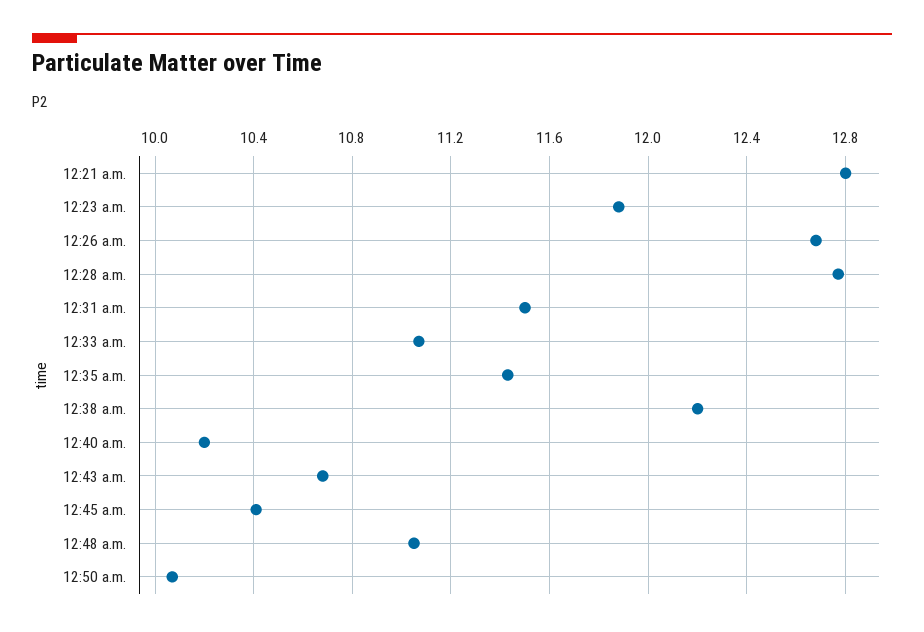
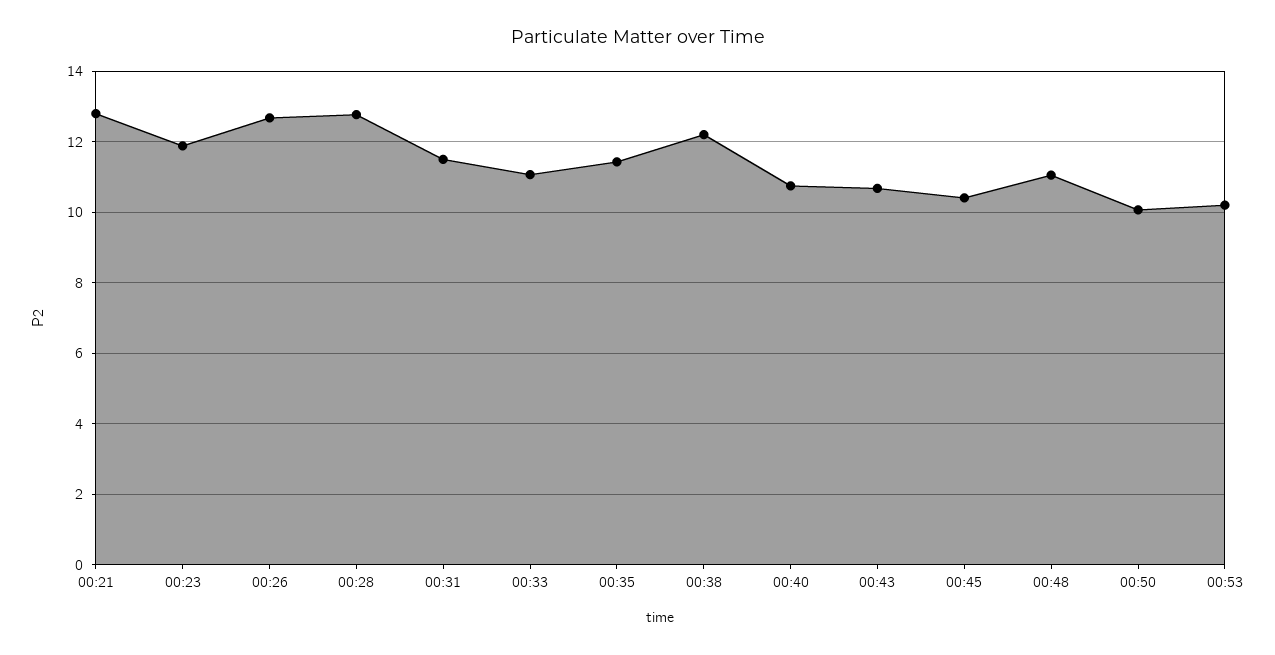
12:40 a.m.: 10.2 -> 10.8
00:53: none -> 10.2

